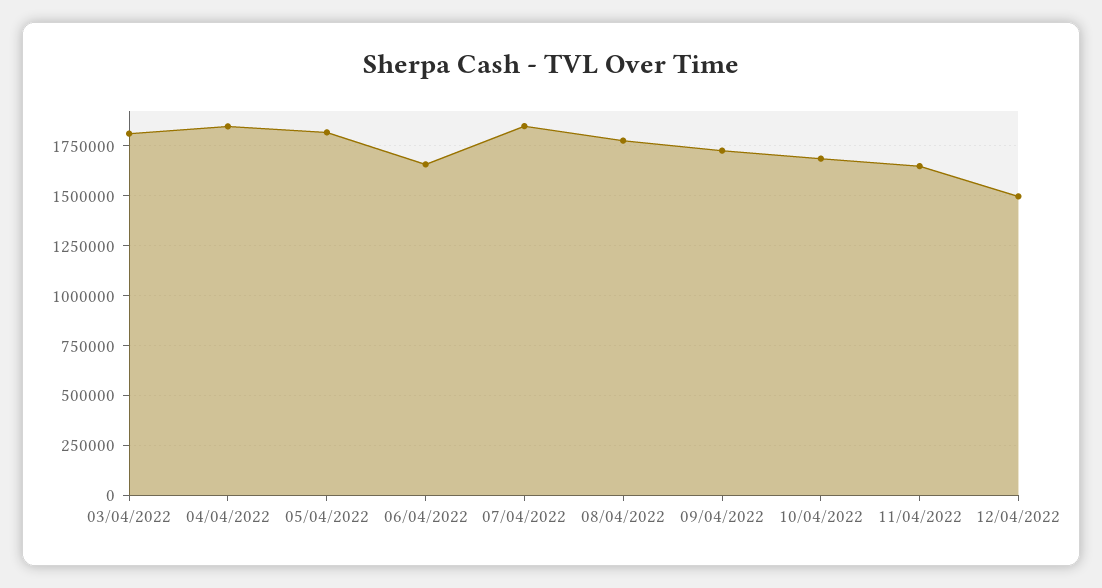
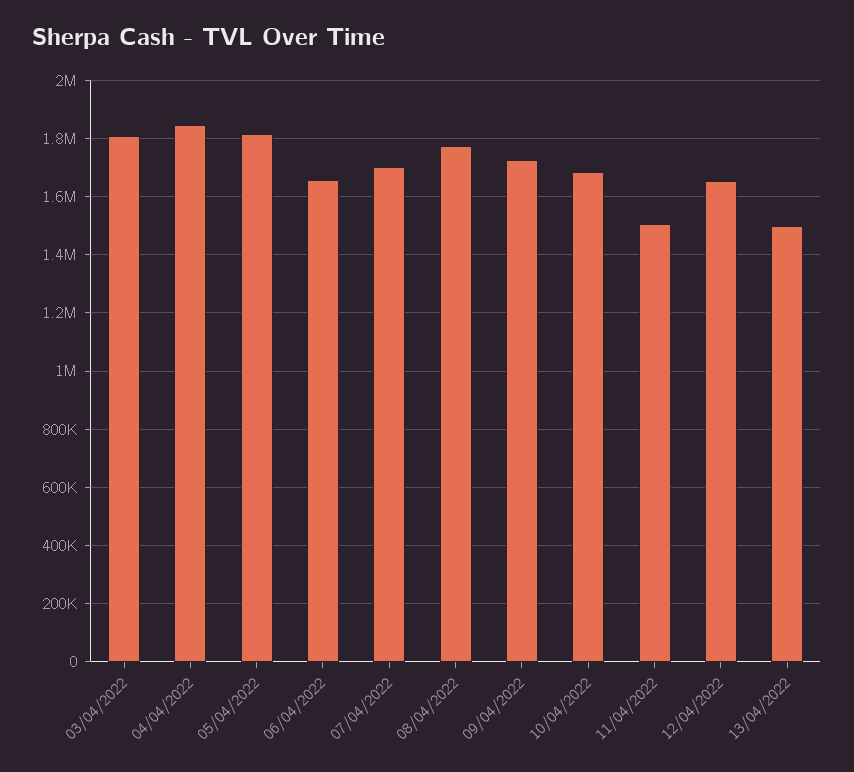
07/04/2022: 1850000 -> 1700000
11/04/2022: 1650000 -> 1500000
12/04/2022: 1500000 -> 1650000
13/04/2022: none -> 1500000

